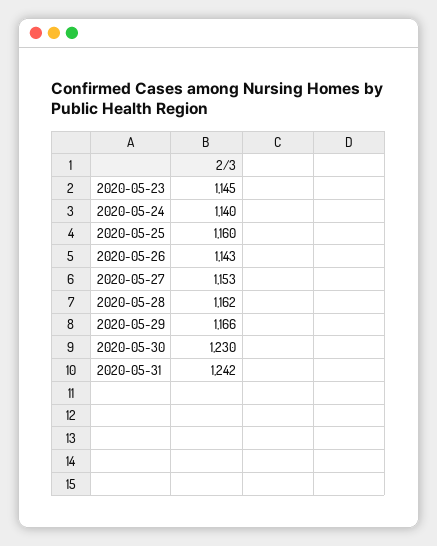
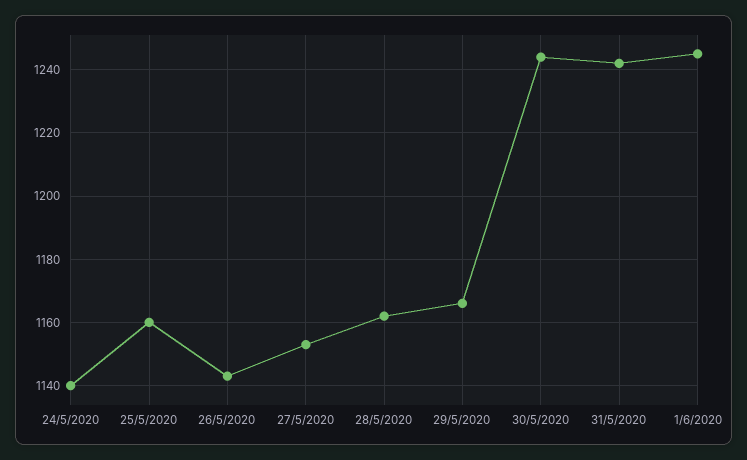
2020-05-23: 1145 -> none
2020-05-30: 1230 -> 1245
1/6/2020: none -> 1245

